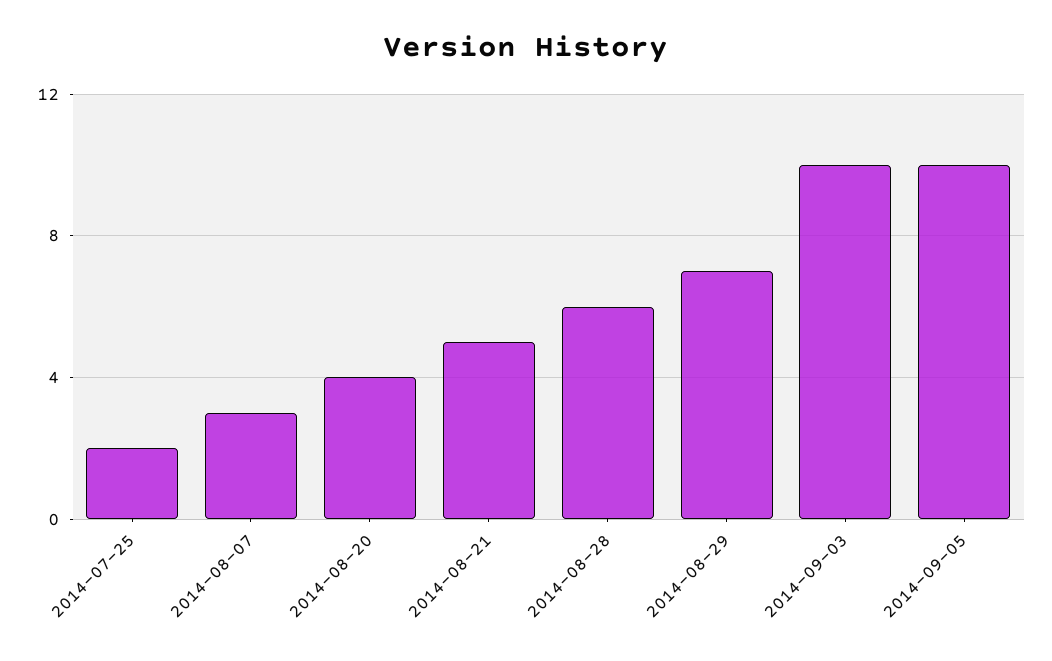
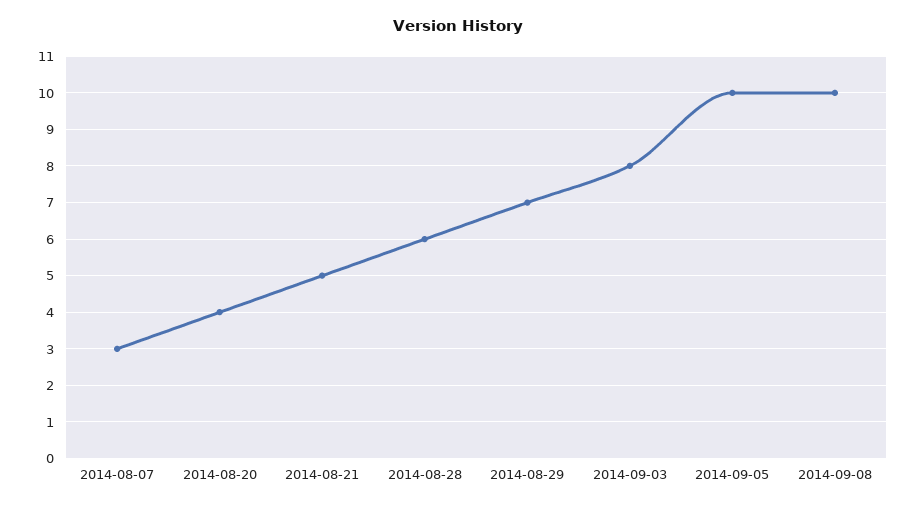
2014-07-25: 2 -> none
2014-09-03: 10 -> 8
2014-09-08: none -> 10

